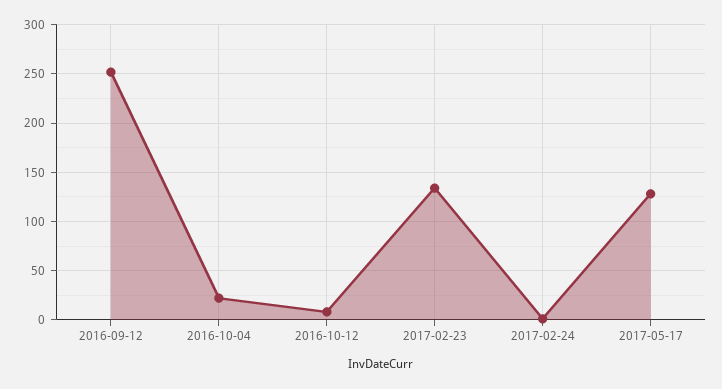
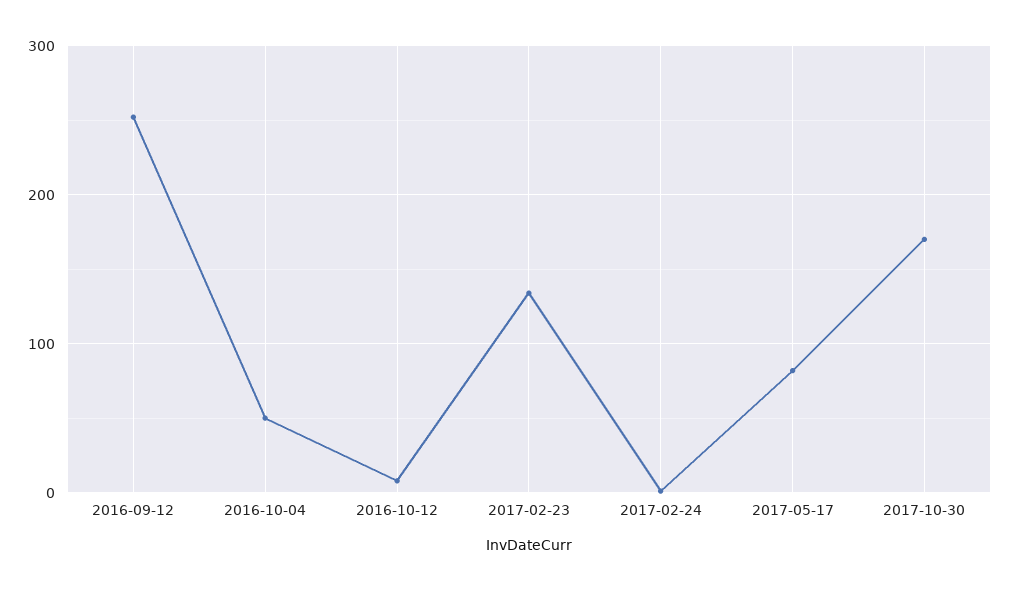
2016-10-04: 20 -> 50
2017-05-17: 130 -> 80
2017-10-30: none -> 170

